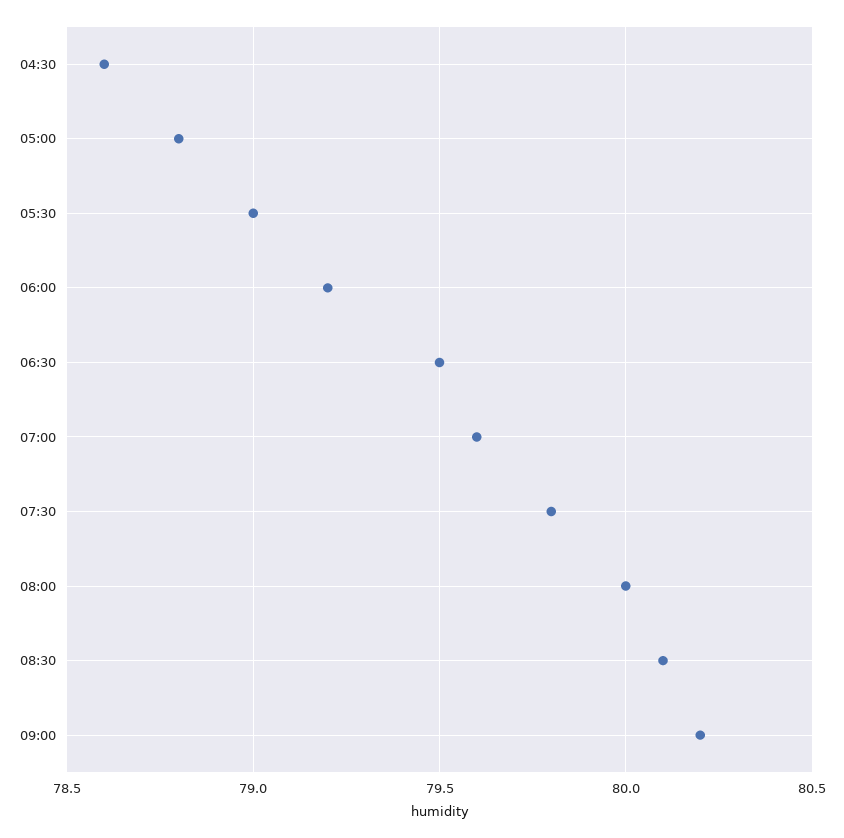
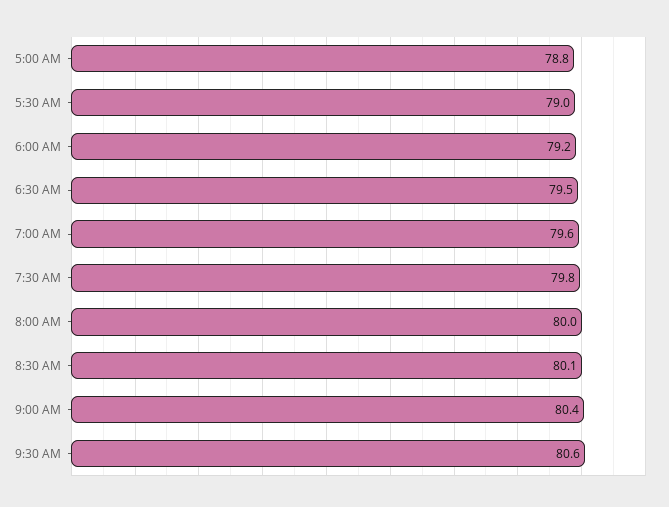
04:30: 78.6 -> none
09:00: 80.2 -> 80.4
9:30 AM: none -> 80.6

